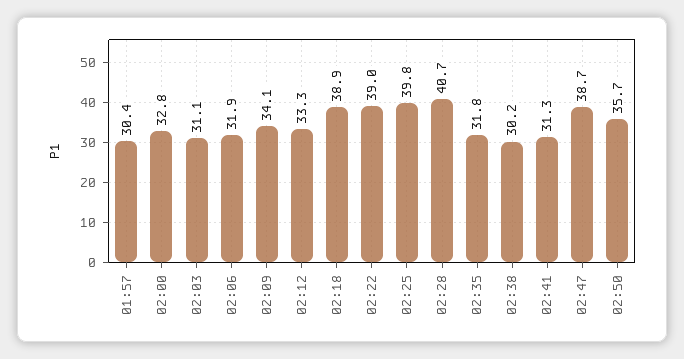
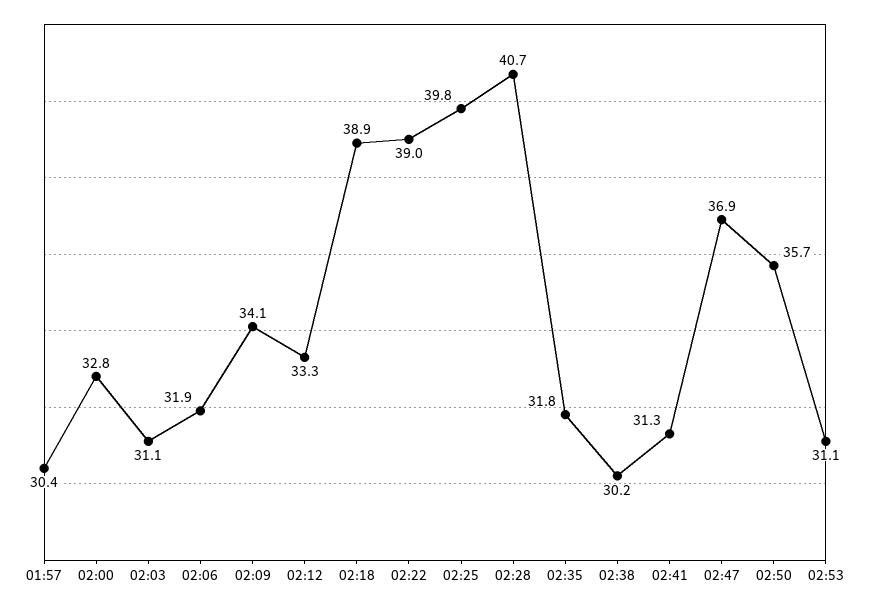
02:47: 38.7 -> 36.9
02:53: none -> 31.1

